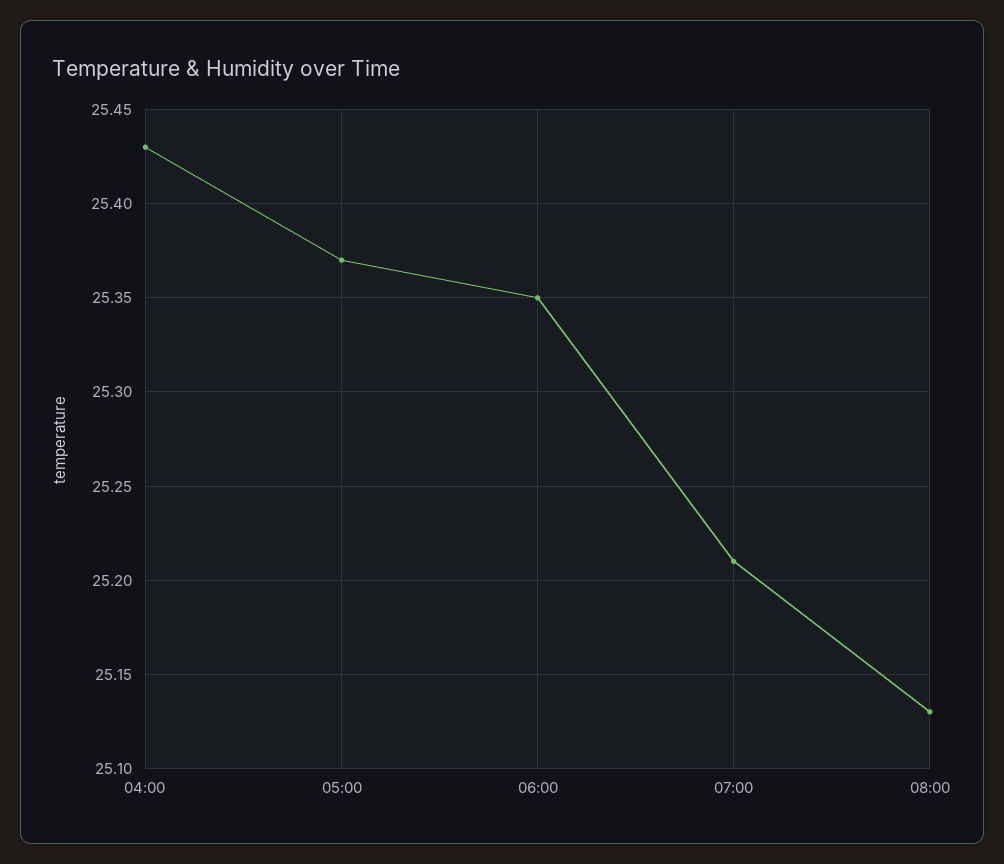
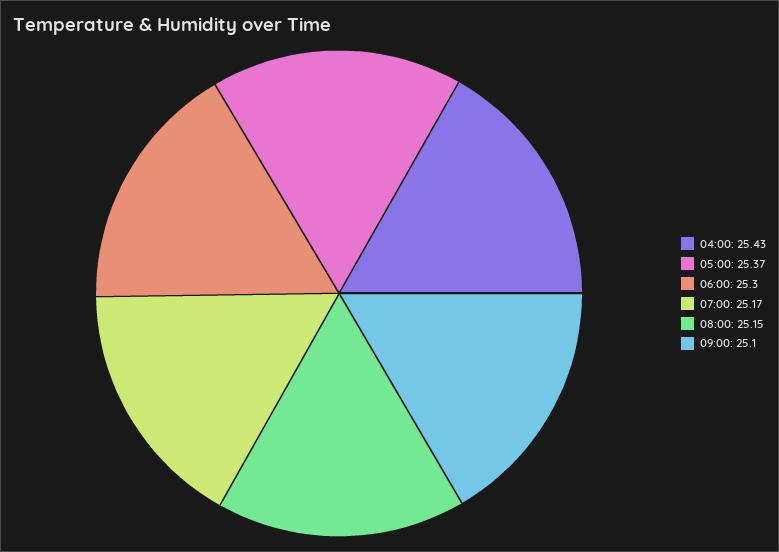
06:00: 25.35 -> 25.3
07:00: 25.21 -> 25.17
08:00: 25.13 -> 25.15
09:00: none -> 25.1

